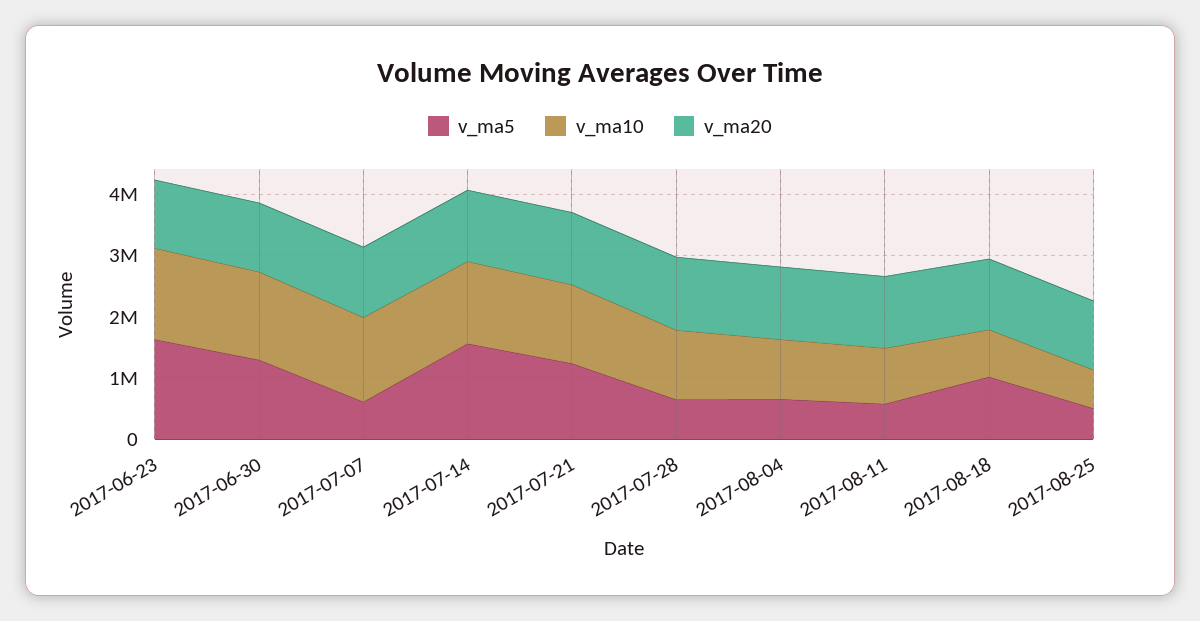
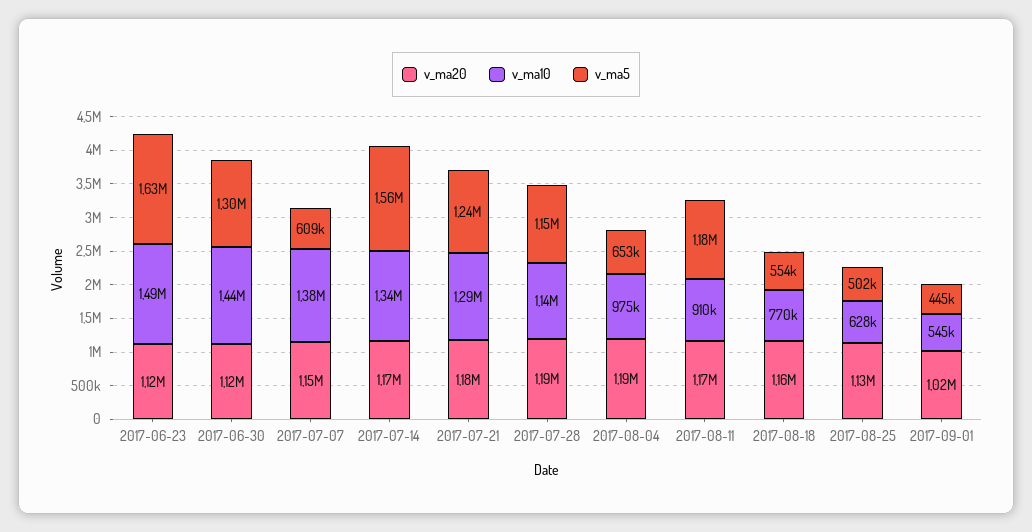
v_ma5, 2017-07-28: 600000 -> 1150000
v_ma5, 2017-08-11: 600000 -> 1180000
v_ma5, 2017-08-18: 1000000 -> 554000
v_ma20, 2017-09-01: none -> 1020000
v_ma10, 2017-09-01: none -> 545000
v_ma5, 2017-09-01: none -> 445000

